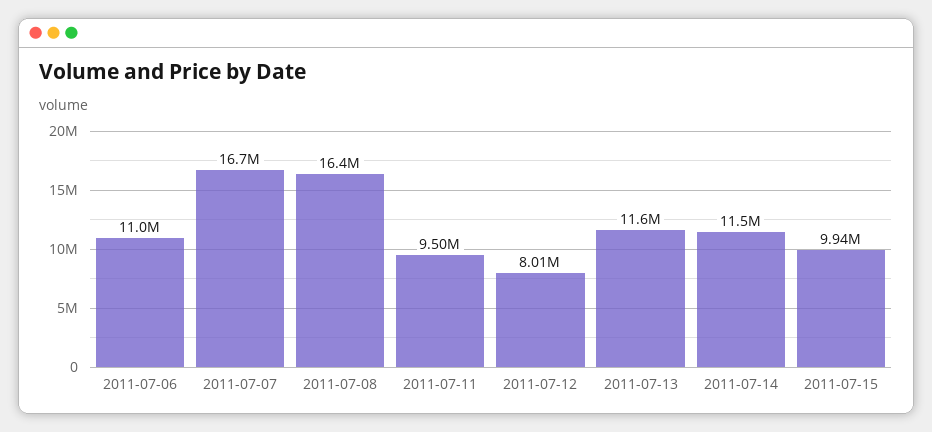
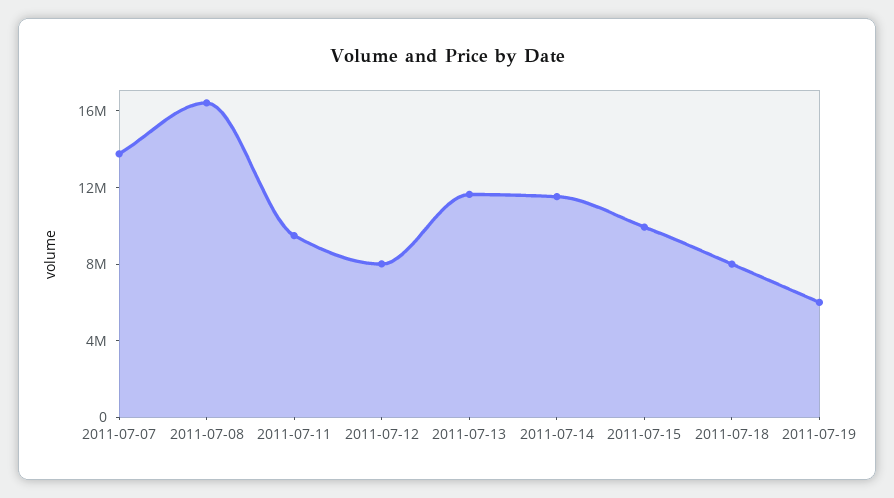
2011-07-06: 11000000 -> none
2011-07-07: 16700000 -> 14000000
2011-07-18: none -> 8000000
2011-07-19: none -> 6000000

